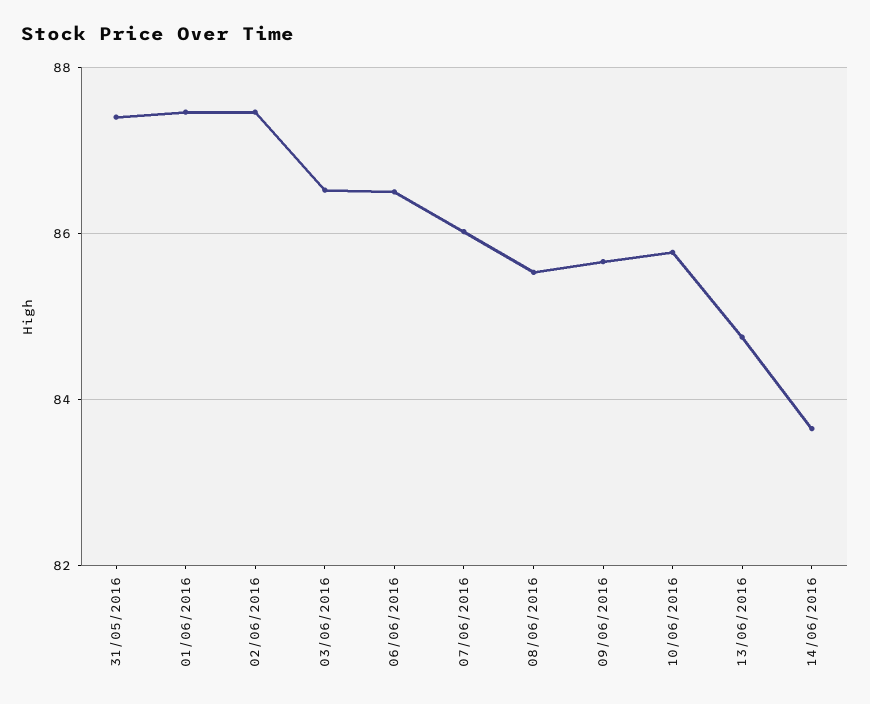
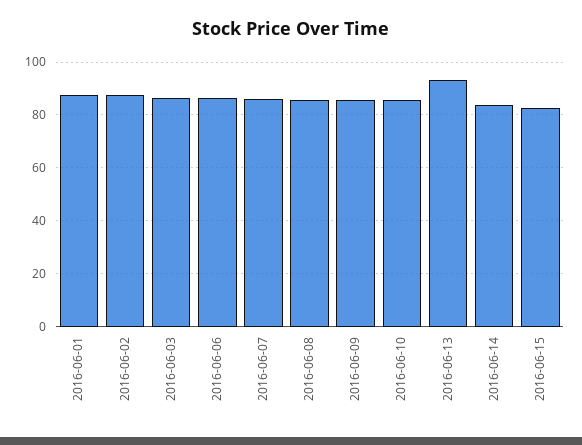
31/05/2016: 87.4 -> none
13/06/2016: 84.8 -> 92.5
2016-06-15: none -> 82.5

